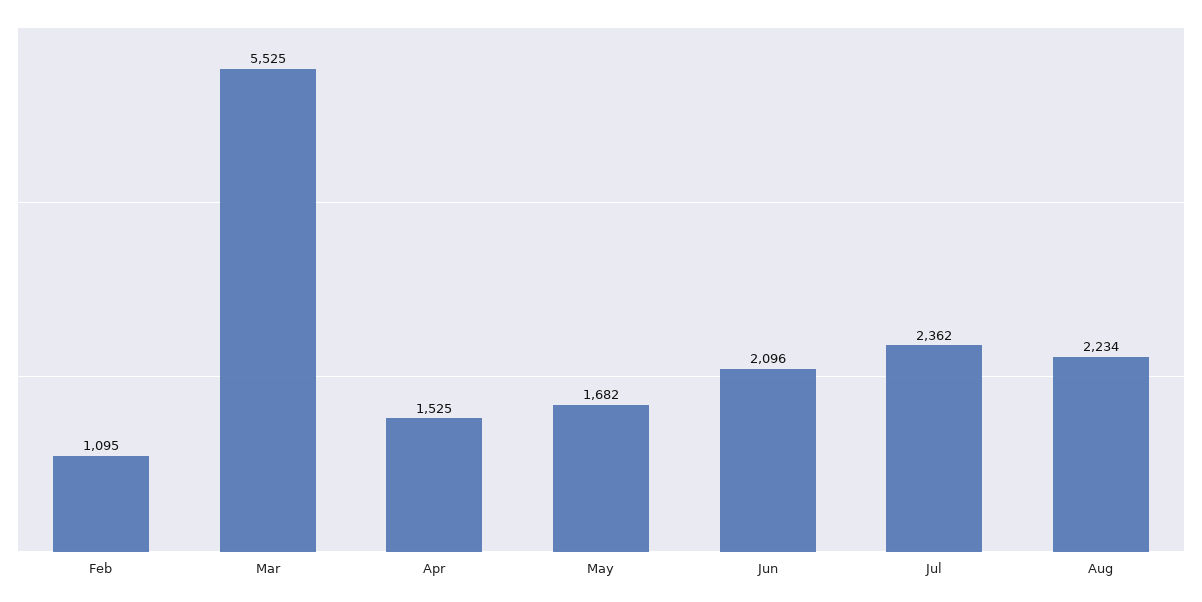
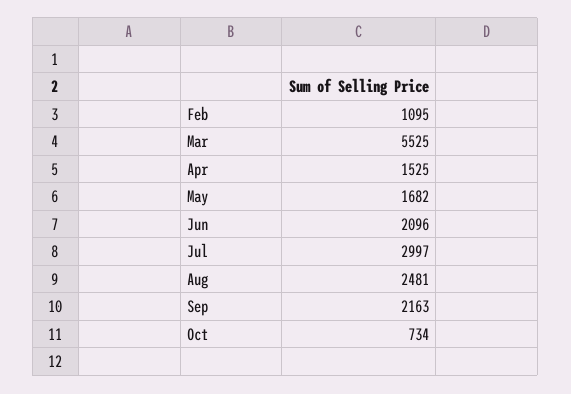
Jul: 2362 -> 2997
Aug: 2234 -> 2481
Sep: none -> 2163
Oct: none -> 734

